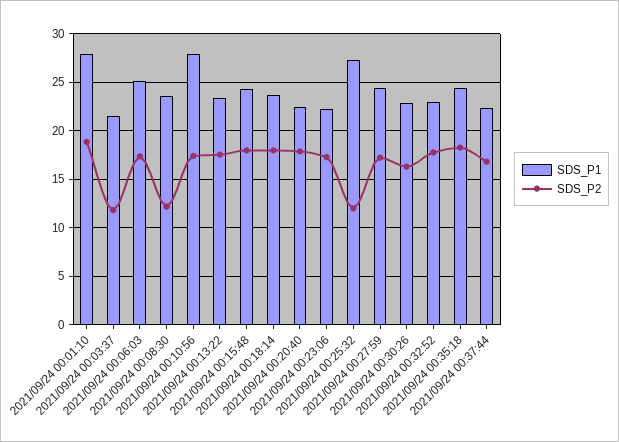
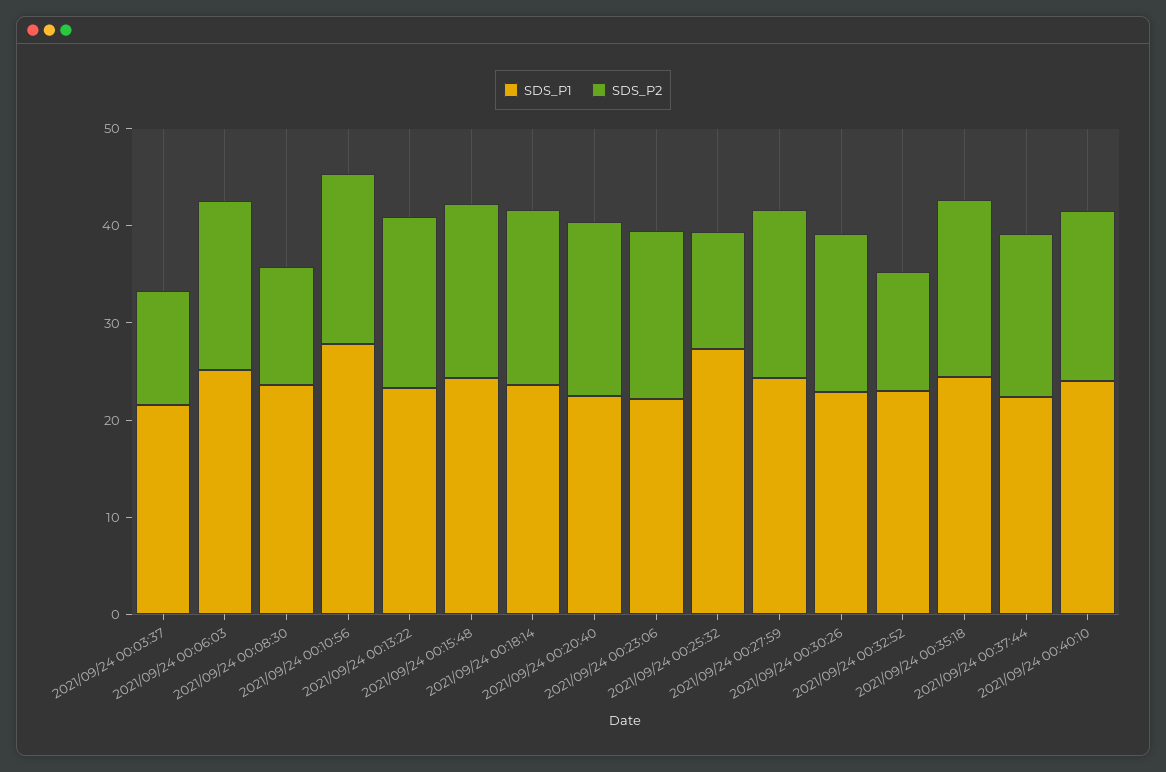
SDS_P1, 2021/09/24 00:01:10: 28 -> none
SDS_P2, 2021/09/24 00:01:10: 19 -> none
SDS_P2, 2021/09/24 00:32:52: 18 -> 12
SDS_P1, 2021/09/24 00:40:10: none -> 24
SDS_P2, 2021/09/24 00:40:10: none -> 18

